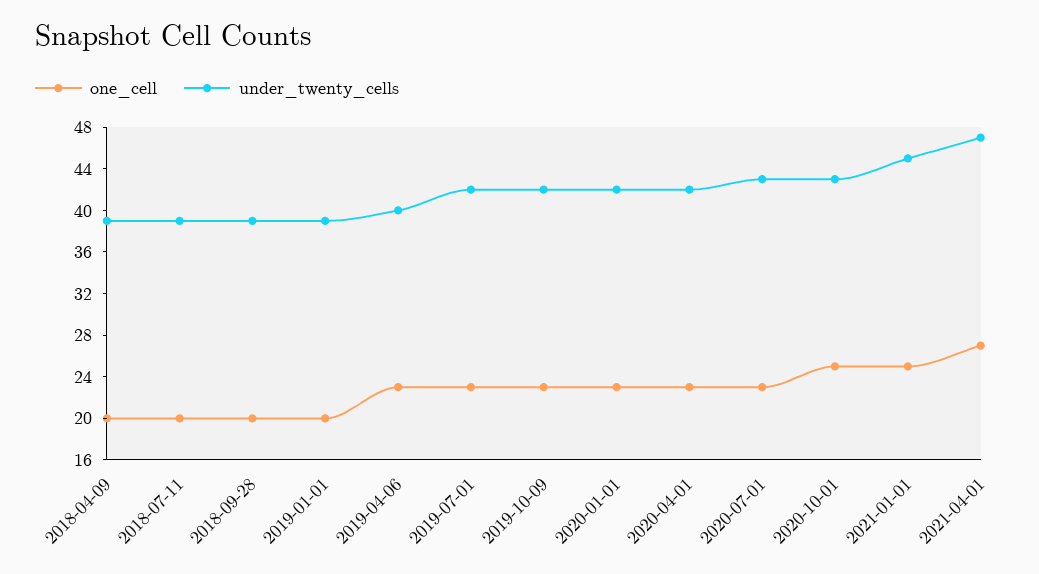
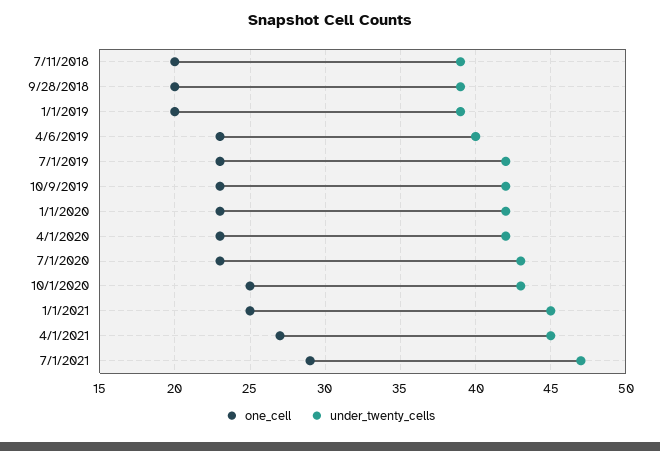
one_cell, 2018-04-09: 20 -> none
under_twenty_cells, 2018-04-09: 39 -> none
under_twenty_cells, 2021-04-01: 47 -> 45
one_cell, 7/1/2021: none -> 29
under_twenty_cells, 7/1/2021: none -> 47

